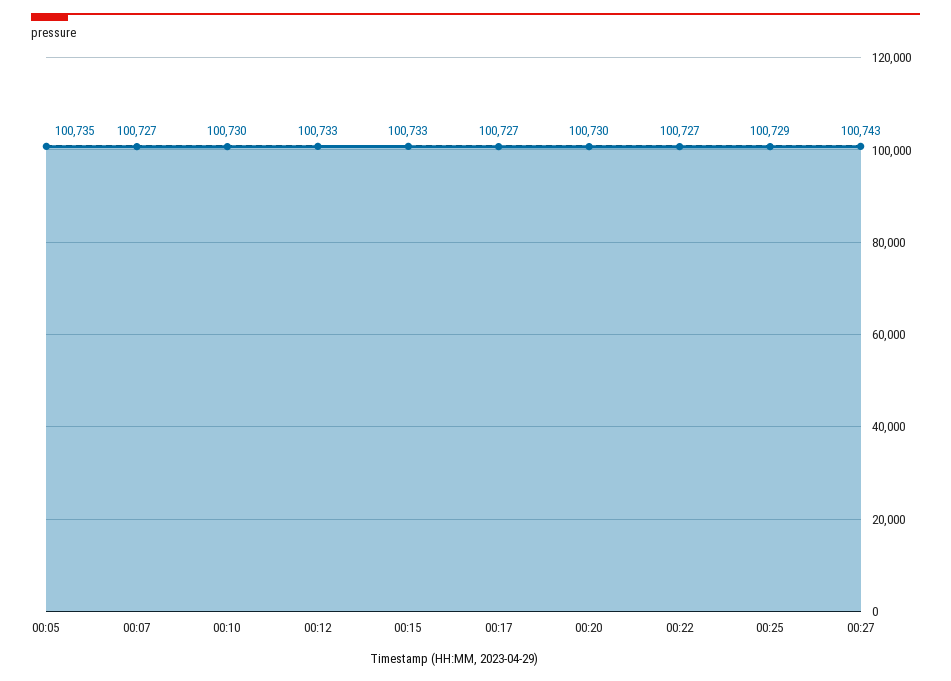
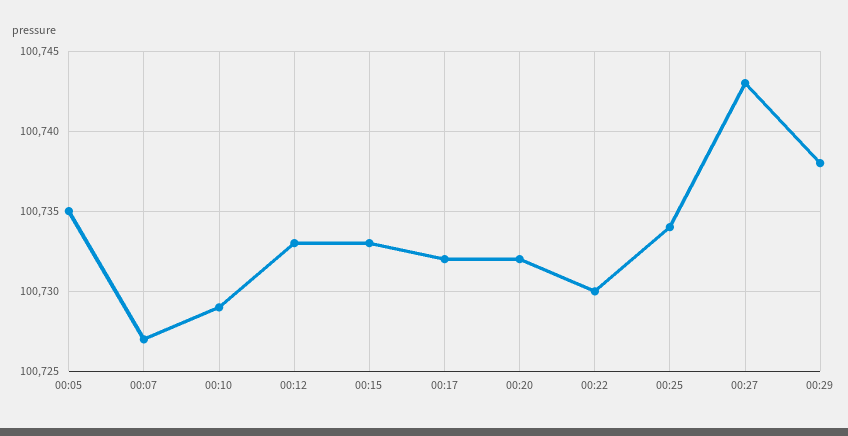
00:10: 100730 -> 100729
00:17: 100727 -> 100732
00:20: 100730 -> 100732
00:22: 100727 -> 100730
00:25: 100729 -> 100734
00:29: none -> 100738

